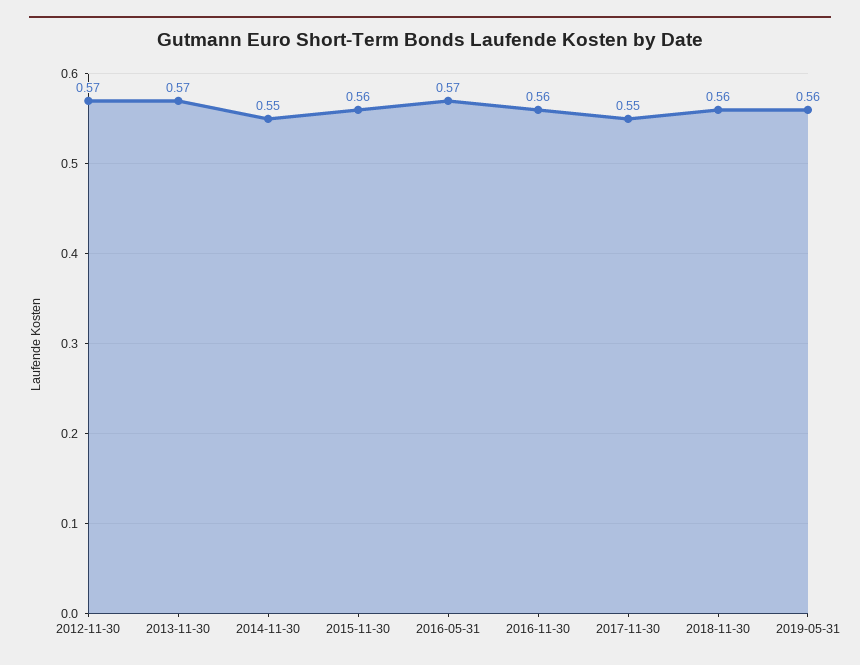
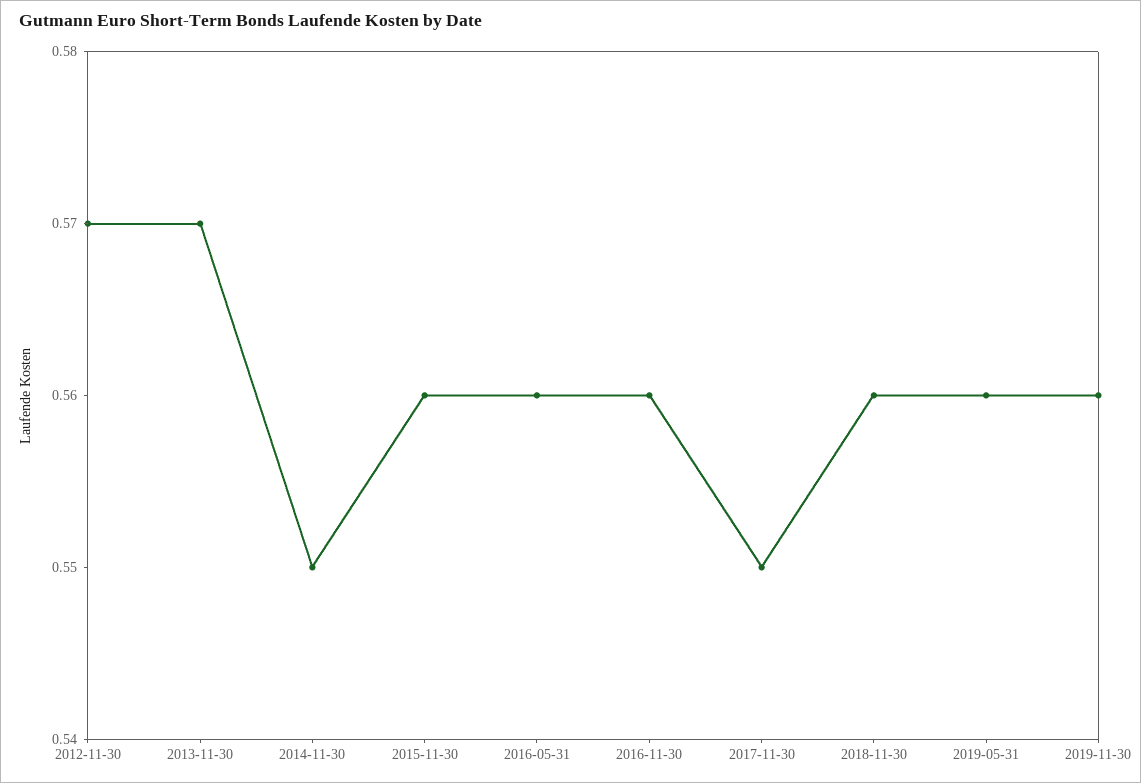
2016-05-31: 0.57 -> 0.56
2019-11-30: none -> 0.56

